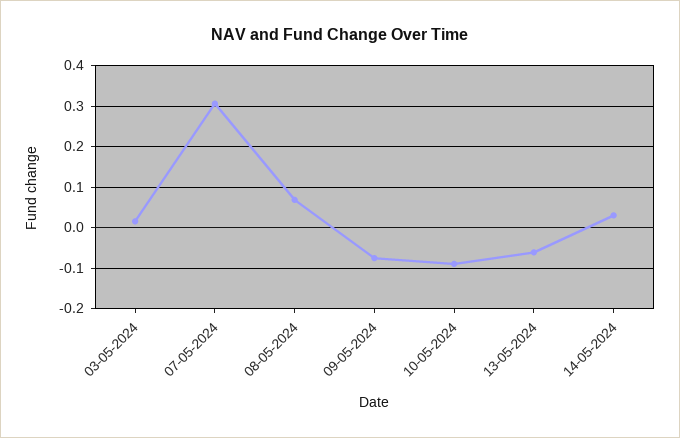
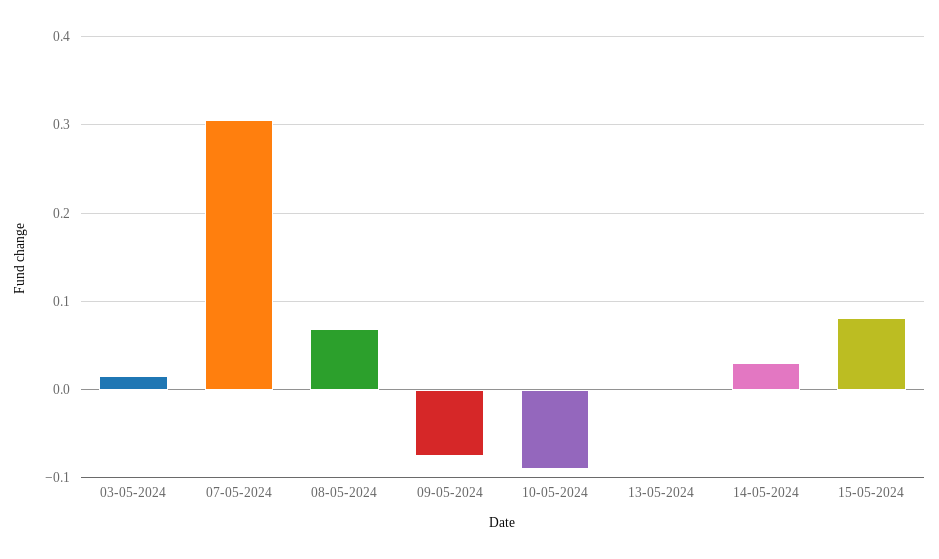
13-05-2024: -0.06 -> 0
15-05-2024: none -> 0.08

